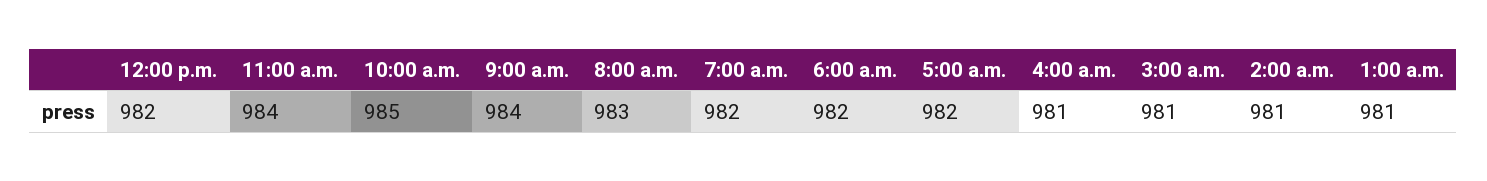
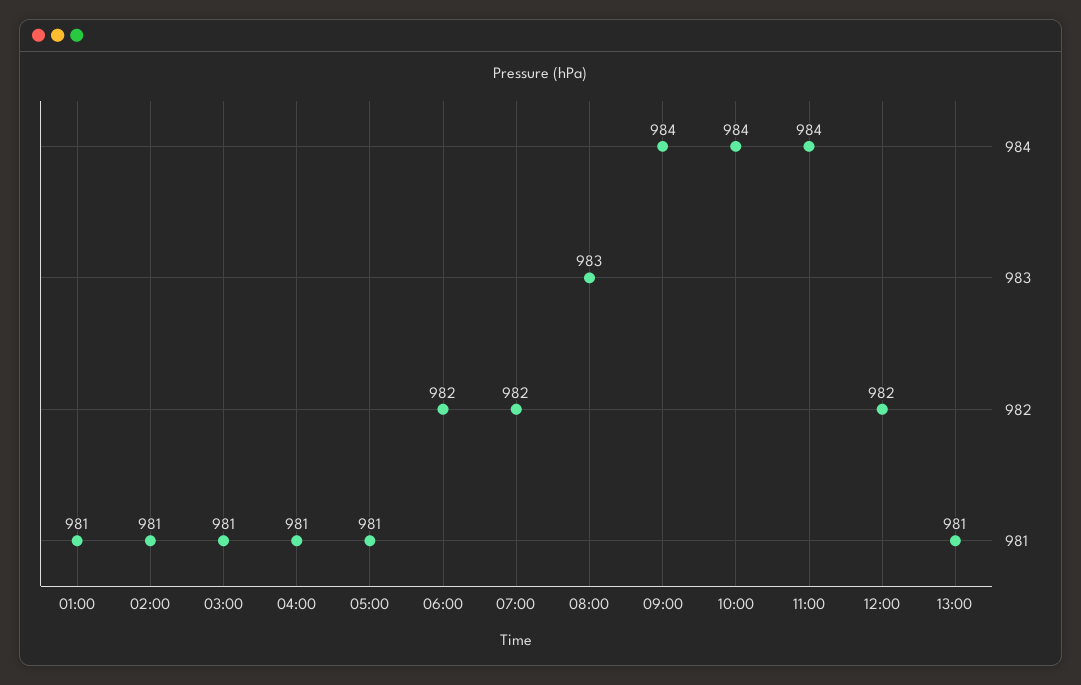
10:00 a.m.: 985 -> 984
5:00 a.m.: 982 -> 981
13:00: none -> 981

